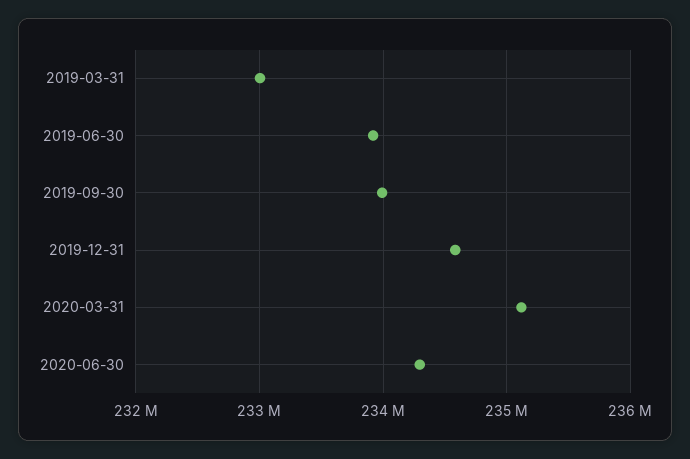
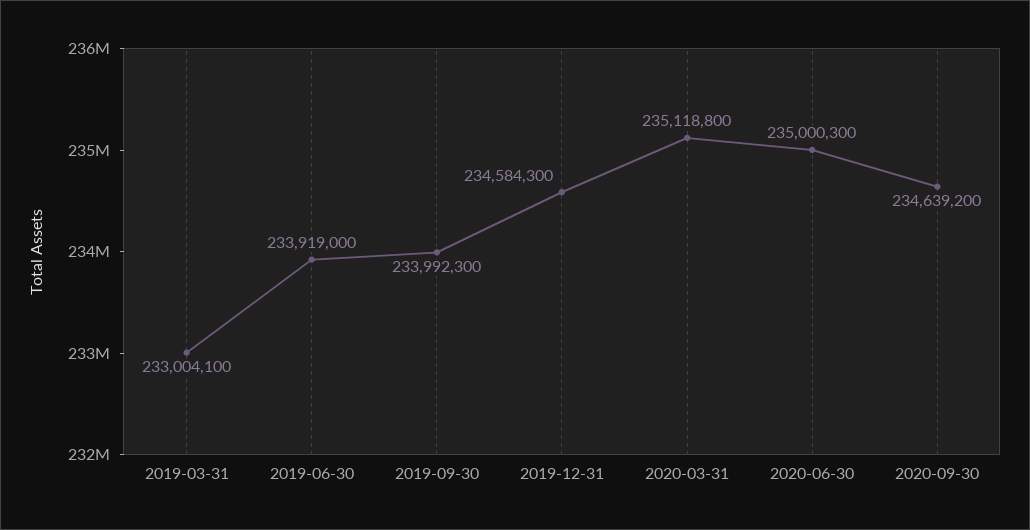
2020-06-30: 234300000 -> 235000300
2020-09-30: none -> 234639200

